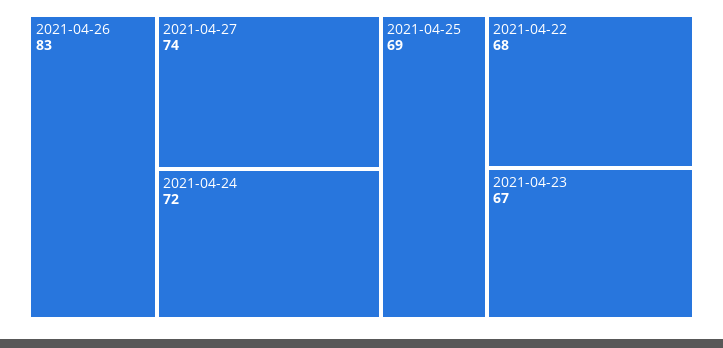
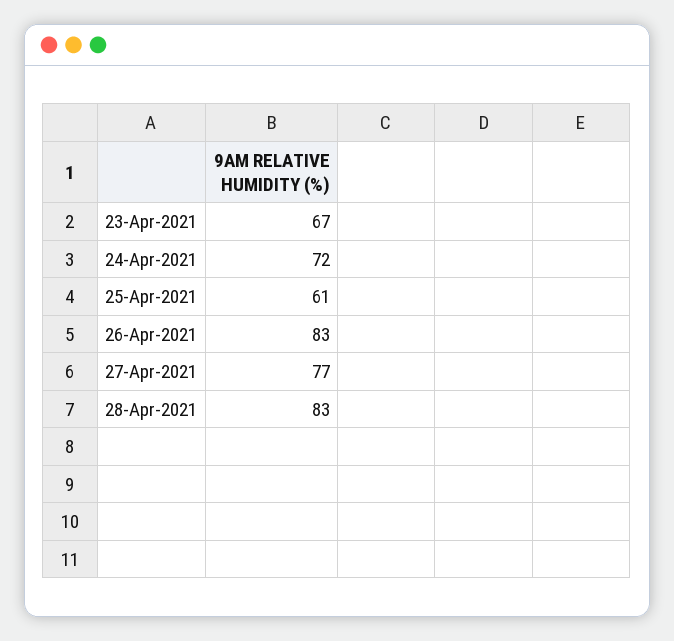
2021-04-27: 74 -> 77
2021-04-25: 69 -> 61
2021-04-22: 68 -> none
28-Apr-2021: none -> 83

